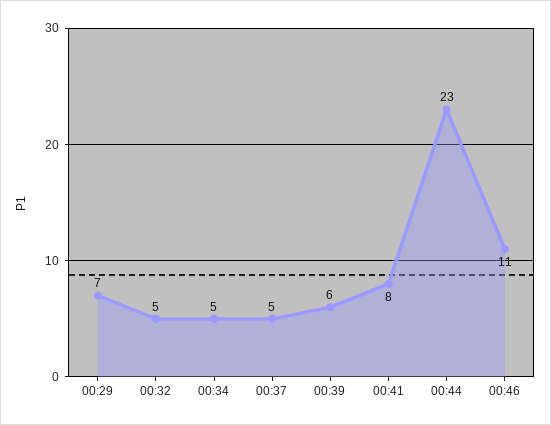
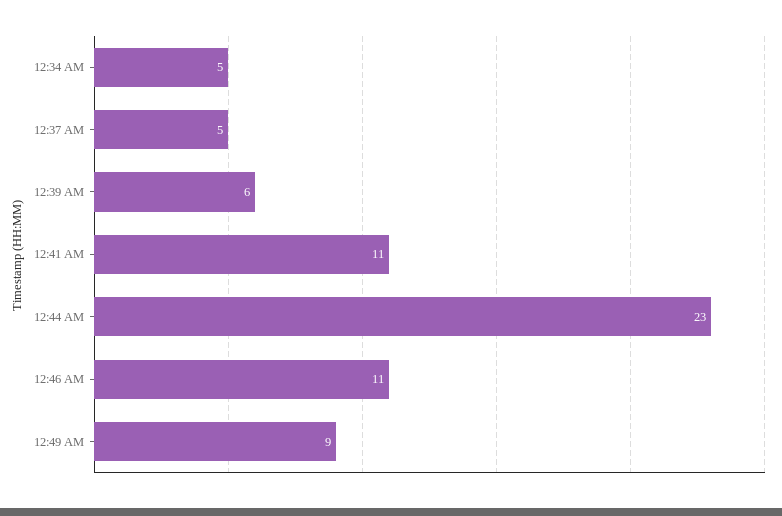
00:29: 7 -> none
00:32: 5 -> none
00:41: 8 -> 11
12:49 AM: none -> 9

